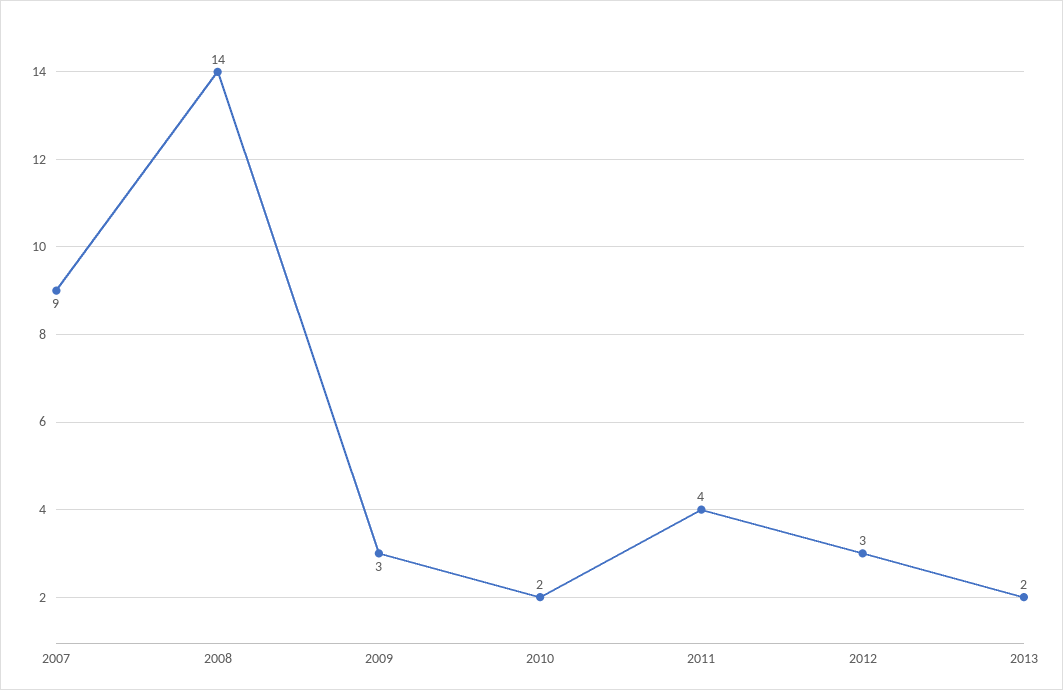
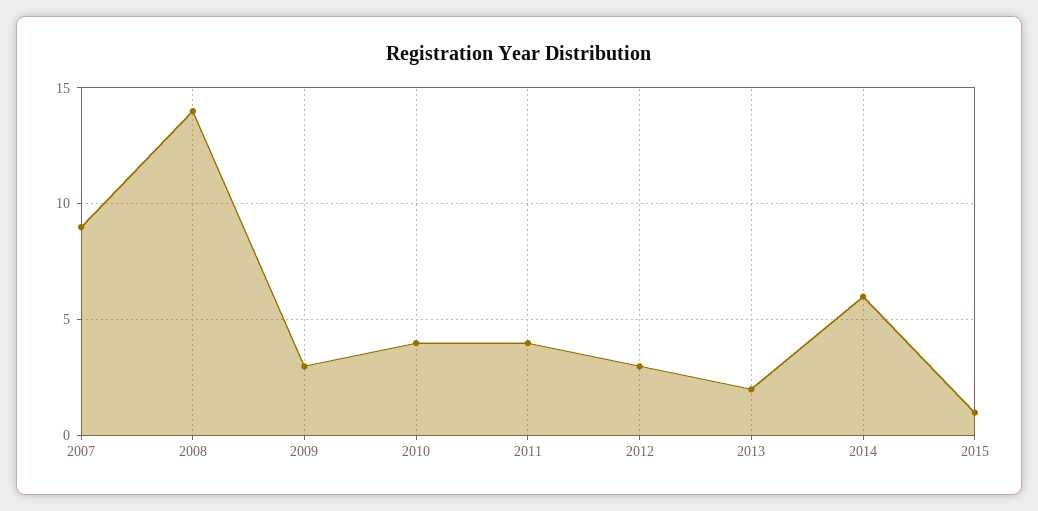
2010: 2 -> 4
2014: none -> 6
2015: none -> 1

